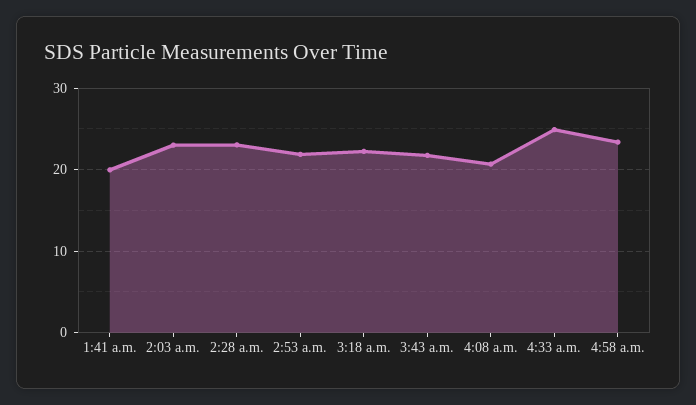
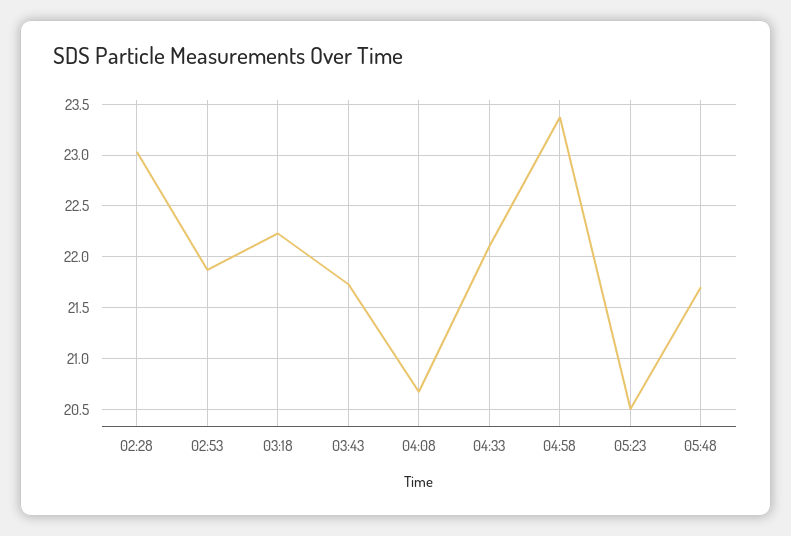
1:41 a.m.: 20 -> none
2:03 a.m.: 23 -> none
4:33 a.m.: 25 -> 22.1
05:23: none -> 20.5
05:48: none -> 21.7

